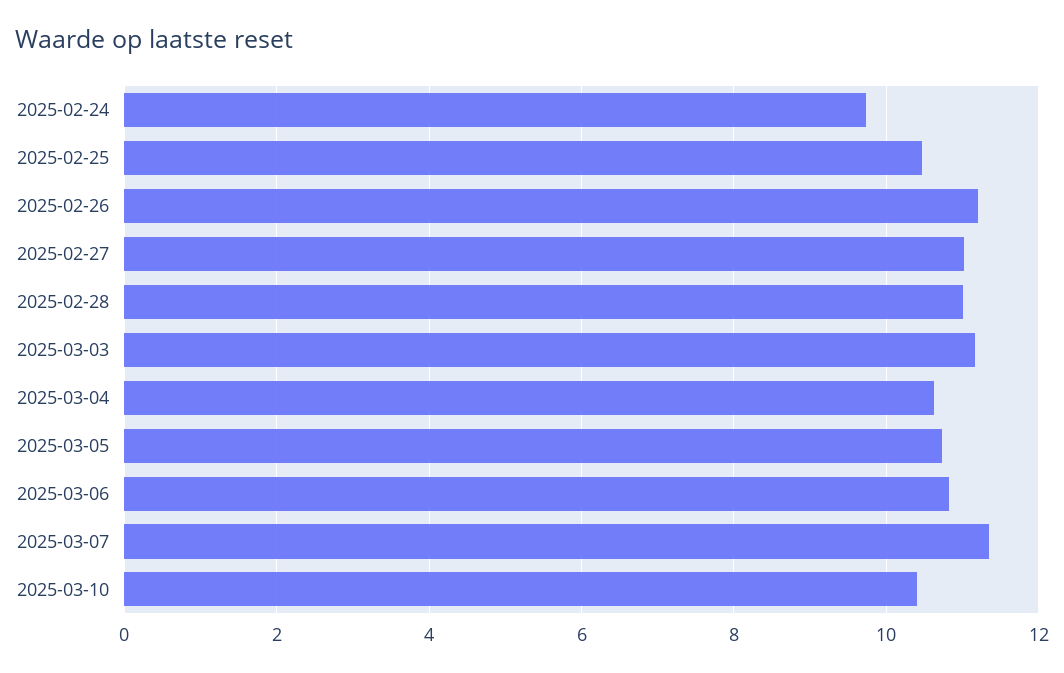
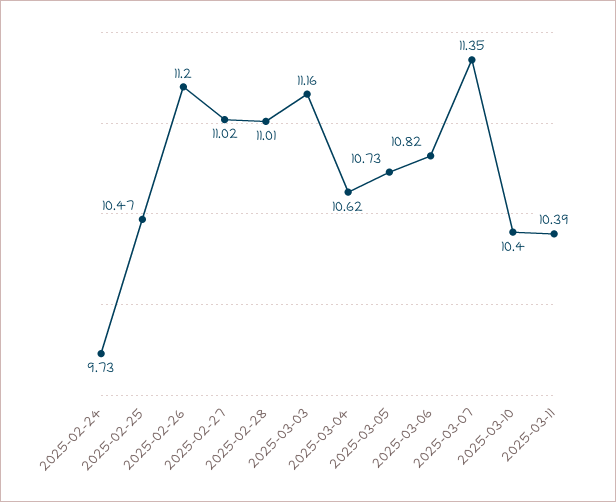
2025-03-11: none -> 10.39

